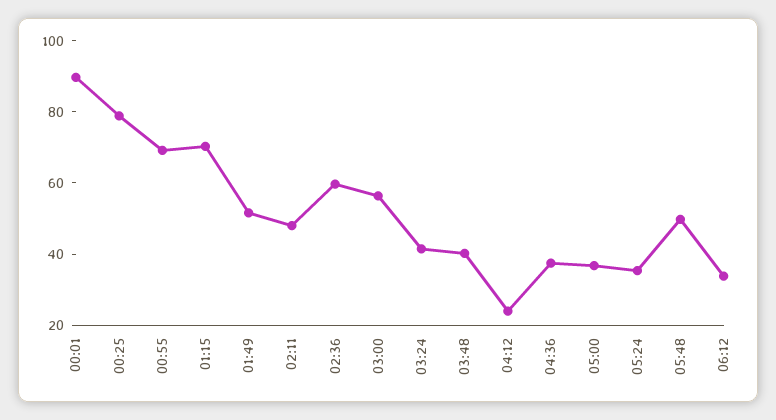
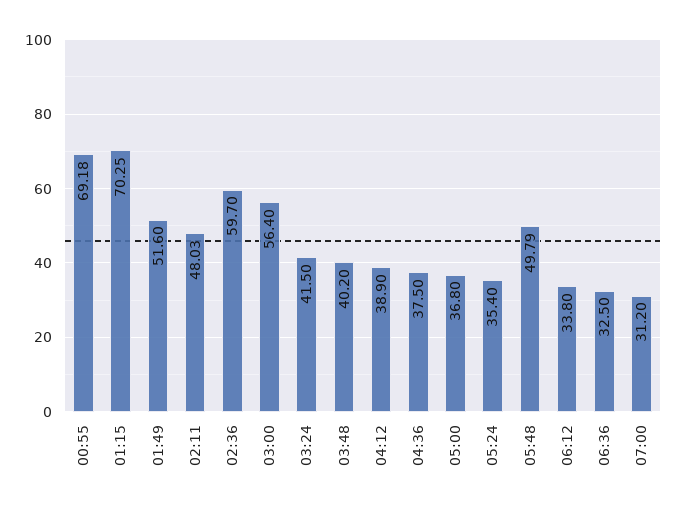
00:01: 90 -> none
00:25: 80 -> none
04:12: 25 -> 38.9
06:36: none -> 32.5
07:00: none -> 31.2

